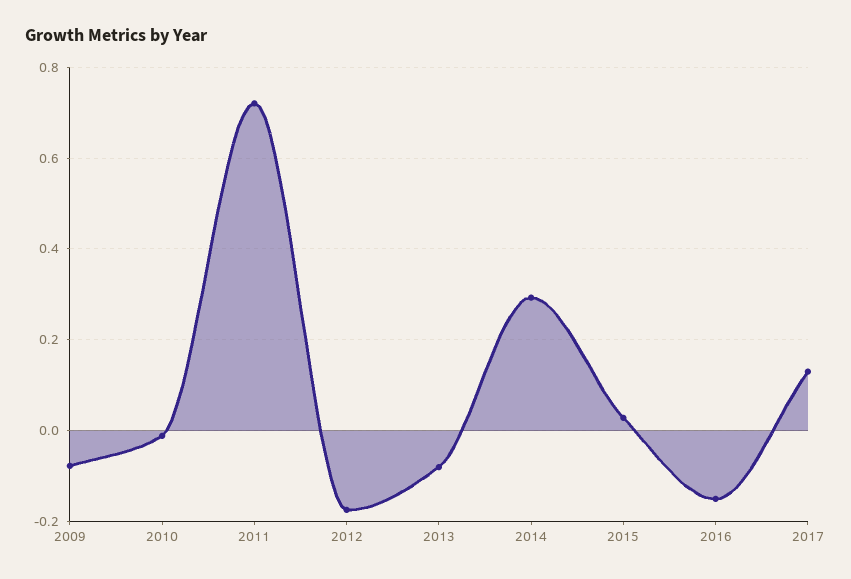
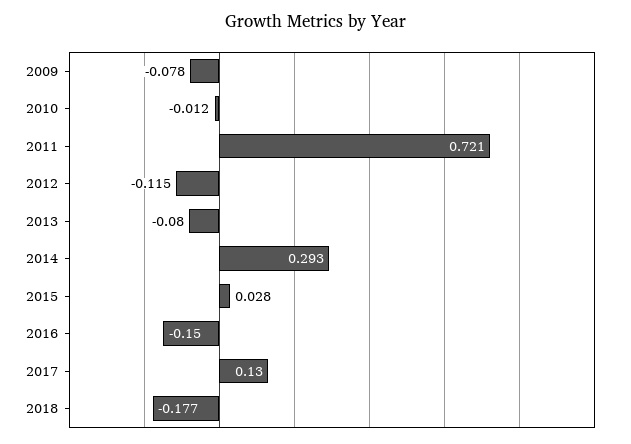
2012: -0.18 -> -0.115
2018: none -> -0.177

